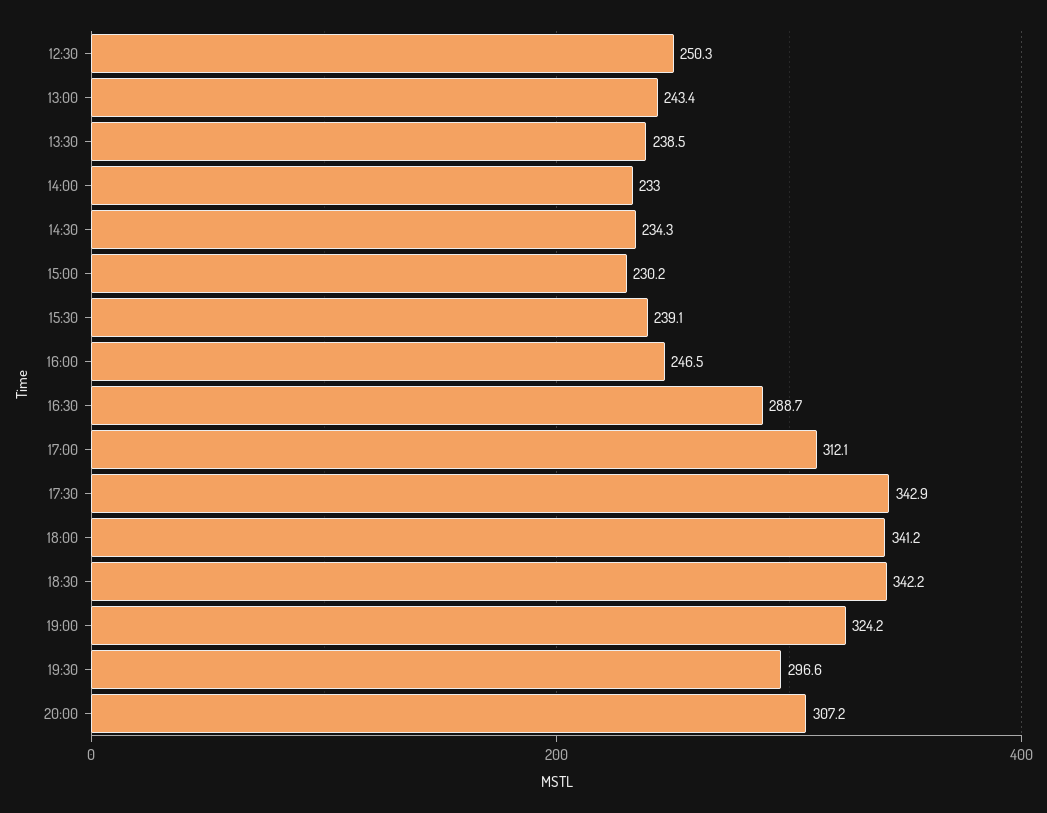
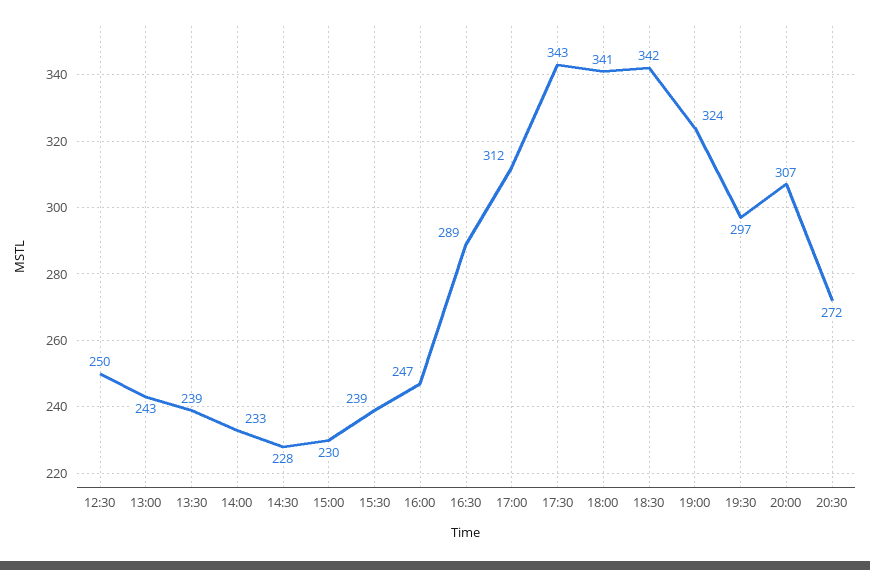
14:30: 234.3 -> 228
20:30: none -> 272

